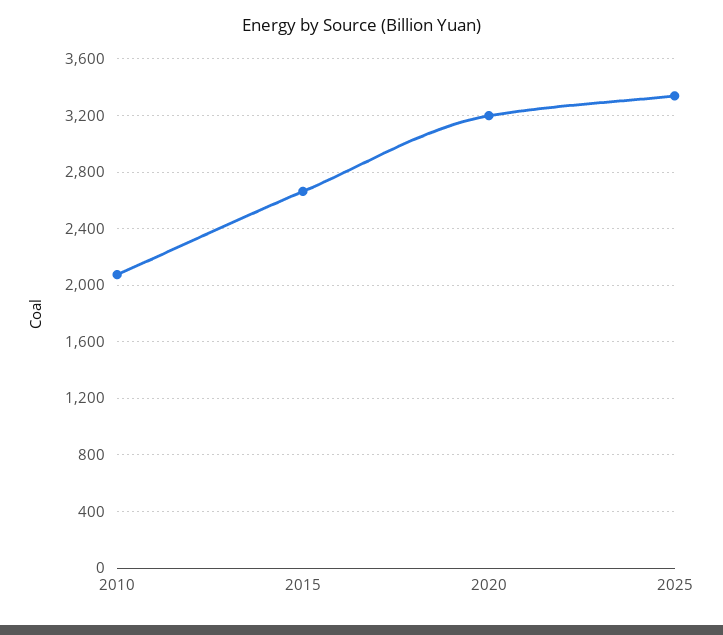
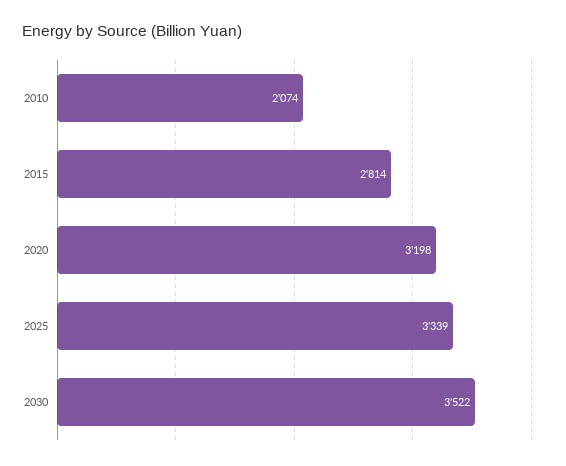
2015: 2650 -> 2814
2030: none -> 3522

